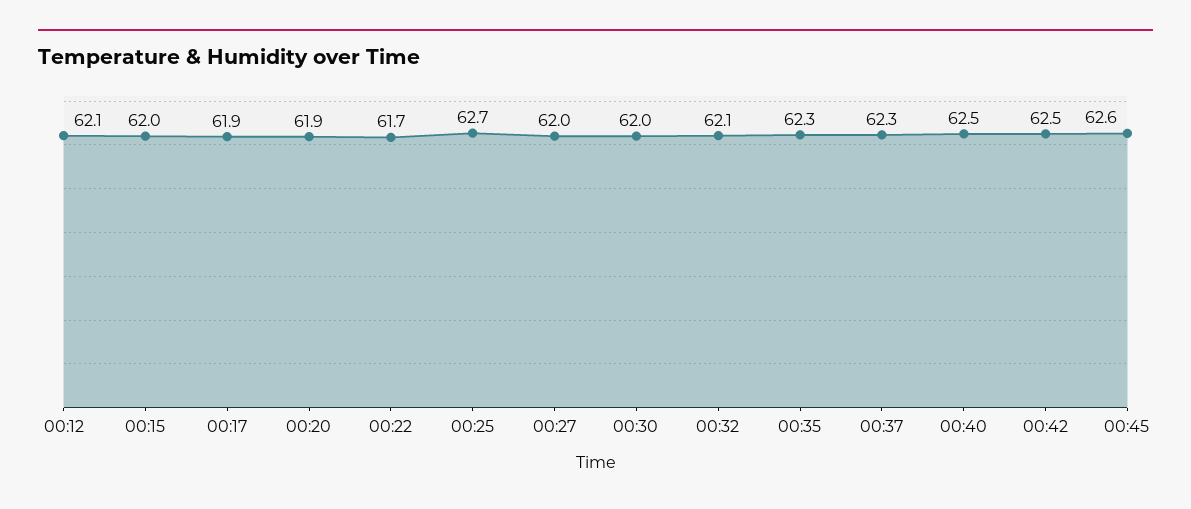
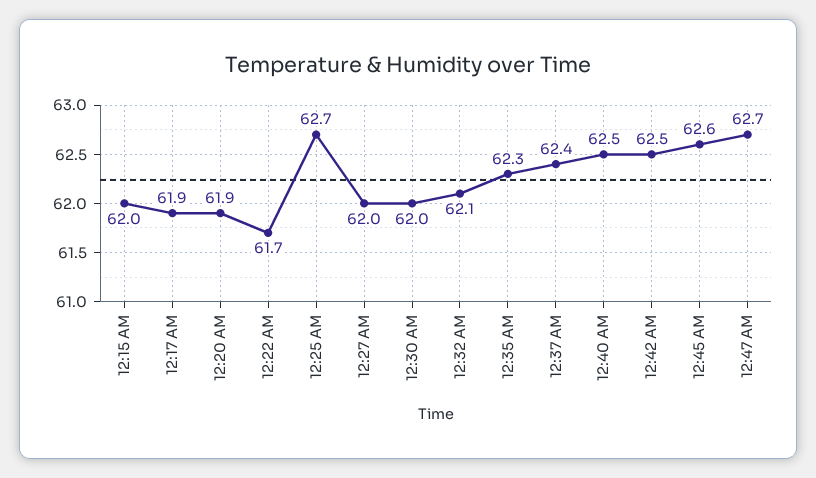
00:12: 62.1 -> none
00:37: 62.3 -> 62.4
12:47 AM: none -> 62.7

